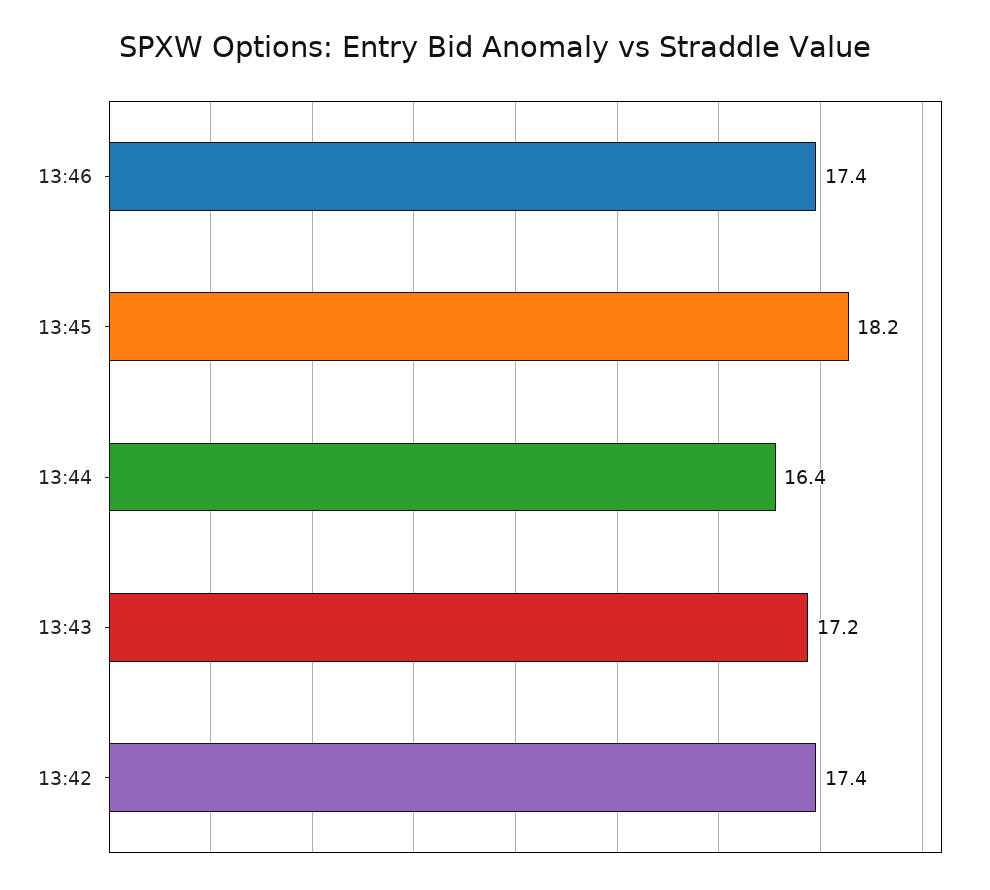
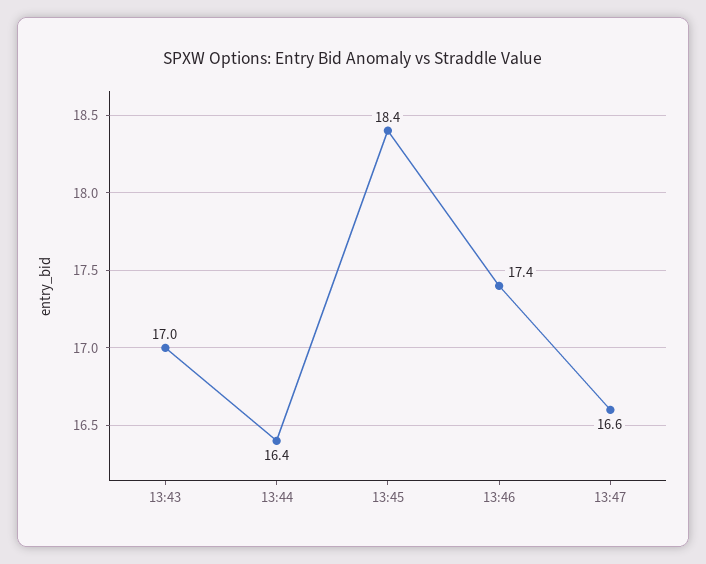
13:45: 18.2 -> 18.4
13:43: 17.2 -> 17
13:42: 17.4 -> none
13:47: none -> 16.6

